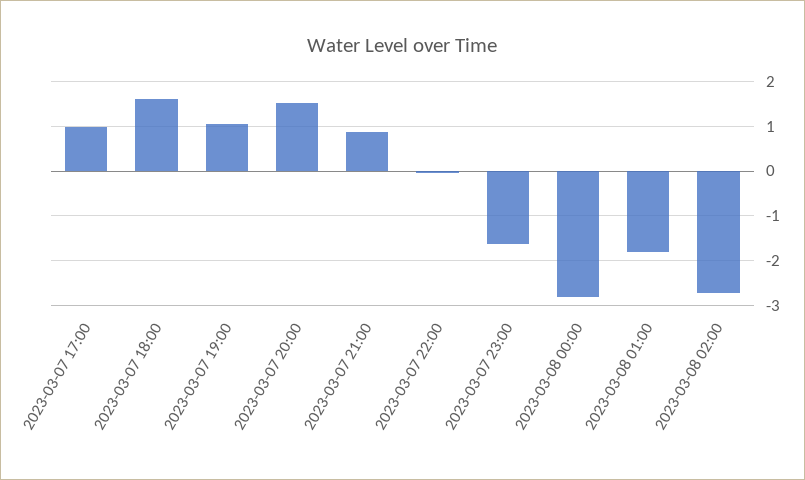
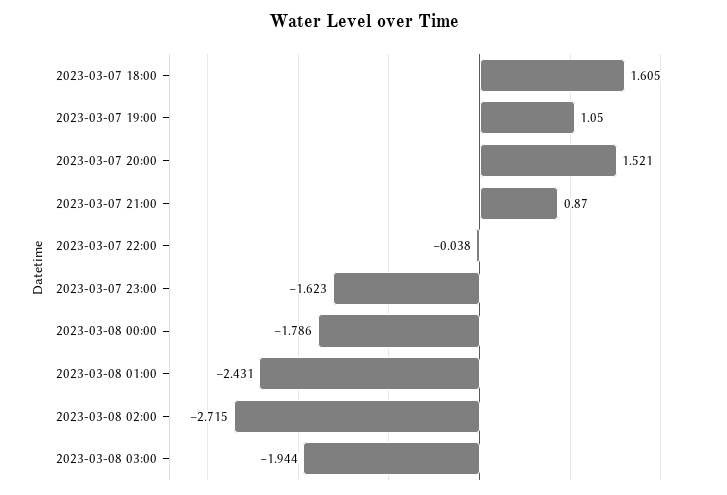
2023-03-07 17:00: 1 -> none
2023-03-08 00:00: -2.8 -> -1.786
2023-03-08 01:00: -1.8 -> -2.431
2023-03-08 03:00: none -> -1.944

